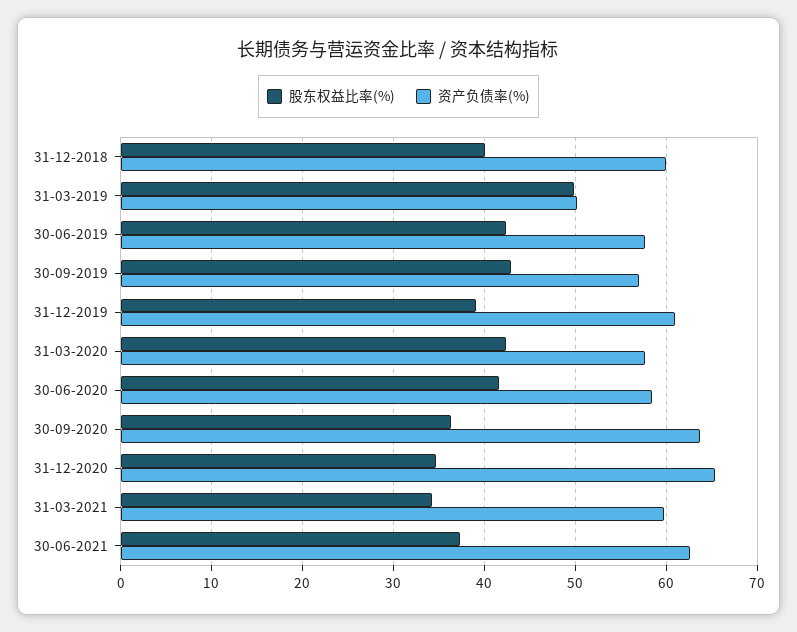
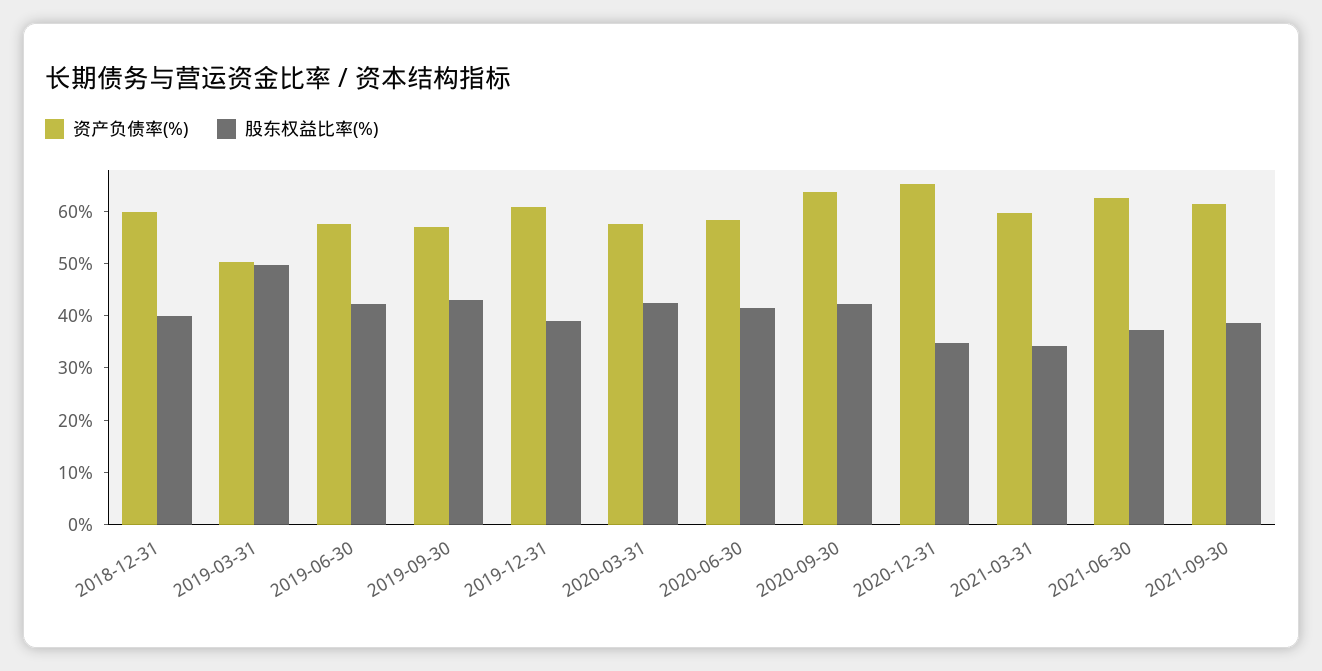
股东权益比率(%), 30-09-2020: 36 -> 42
资产负债率(%), 2021-09-30: none -> 62
股东权益比率(%), 2021-09-30: none -> 38

